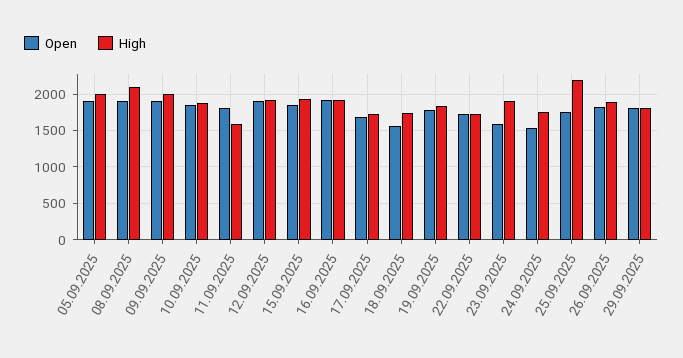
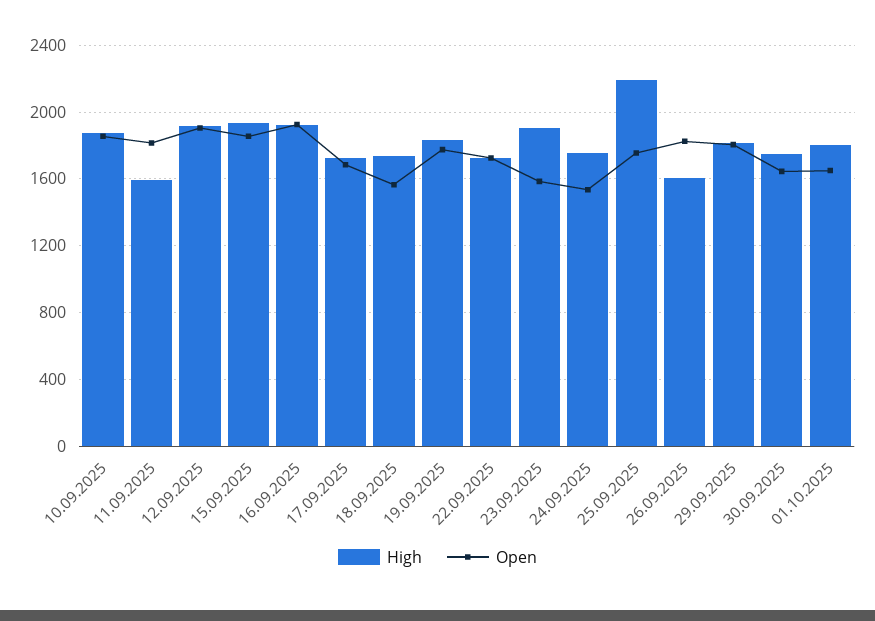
Open, 05.09.2025: 1900 -> none
High, 05.09.2025: 2000 -> none
Open, 08.09.2025: 1900 -> none
High, 08.09.2025: 2100 -> none
Open, 09.09.2025: 1900 -> none
High, 09.09.2025: 2000 -> none
High, 26.09.2025: 1900 -> 1600
High, 30.09.2025: none -> 1750
Open, 30.09.2025: none -> 1650
High, 01.10.2025: none -> 1800
Open, 01.10.2025: none -> 1650

